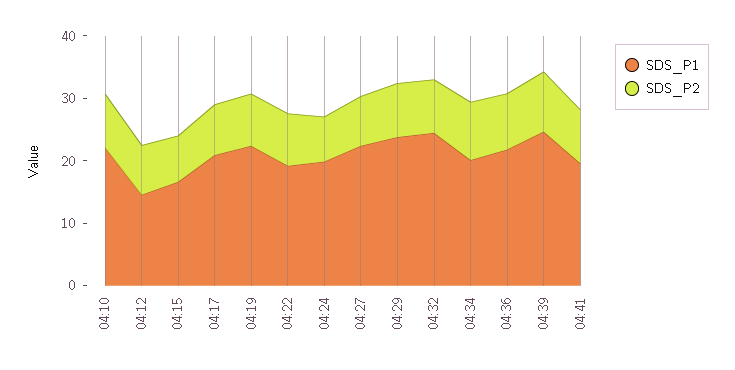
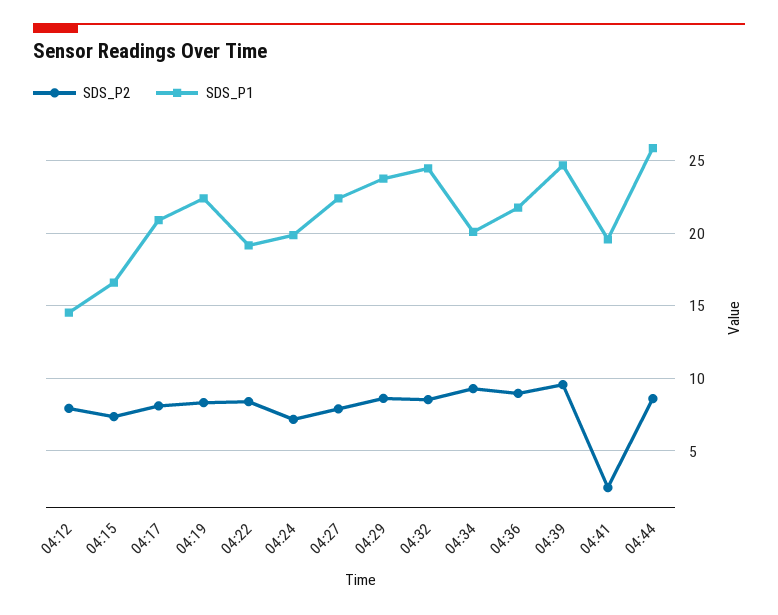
SDS_P1, 04:10: 22 -> none
SDS_P2, 04:10: 8 -> none
SDS_P2, 04:41: 8 -> 2.5
SDS_P2, 04:44: none -> 8.5
SDS_P1, 04:44: none -> 26

